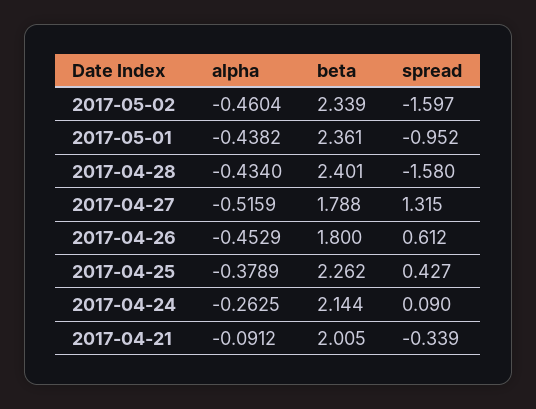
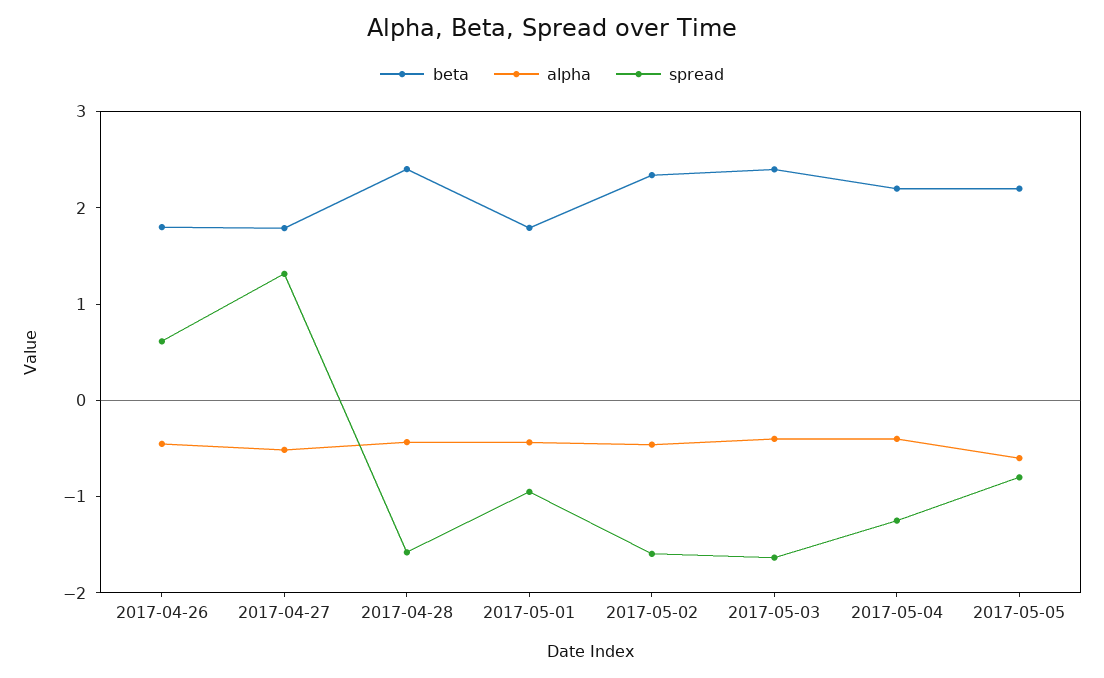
beta, 2017-05-01: 2.361 -> 1.8
alpha, 2017-04-25: -0.3789 -> none
beta, 2017-04-25: 2.262 -> none
spread, 2017-04-25: 0.427 -> none
alpha, 2017-04-24: -0.2625 -> none
beta, 2017-04-24: 2.144 -> none
spread, 2017-04-24: 0.09 -> none
alpha, 2017-04-21: -0.0912 -> none
beta, 2017-04-21: 2.005 -> none
spread, 2017-04-21: -0.339 -> none
beta, 2017-05-03: none -> 2.4
alpha, 2017-05-03: none -> -0.4
spread, 2017-05-03: none -> -1.6
beta, 2017-05-04: none -> 2.2
alpha, 2017-05-04: none -> -0.4
spread, 2017-05-04: none -> -1.2
beta, 2017-05-05: none -> 2.2
alpha, 2017-05-05: none -> -0.6
spread, 2017-05-05: none -> -0.8

